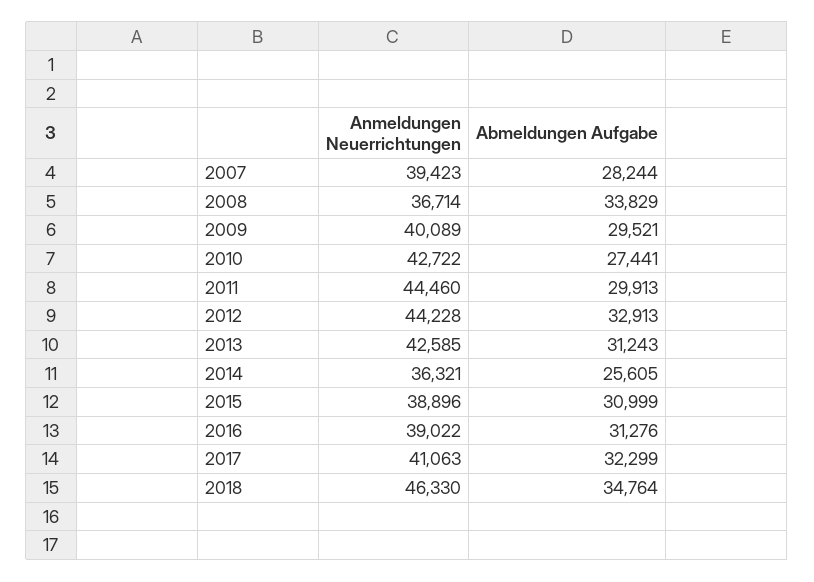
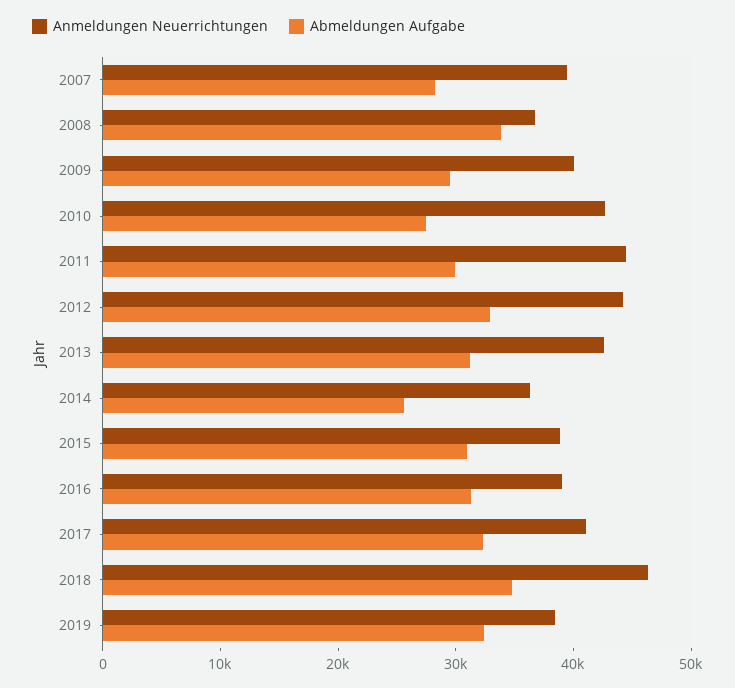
Anmeldungen Neuerrichtungen, 2019: none -> 38000
Abmeldungen Aufgabe, 2019: none -> 32000

